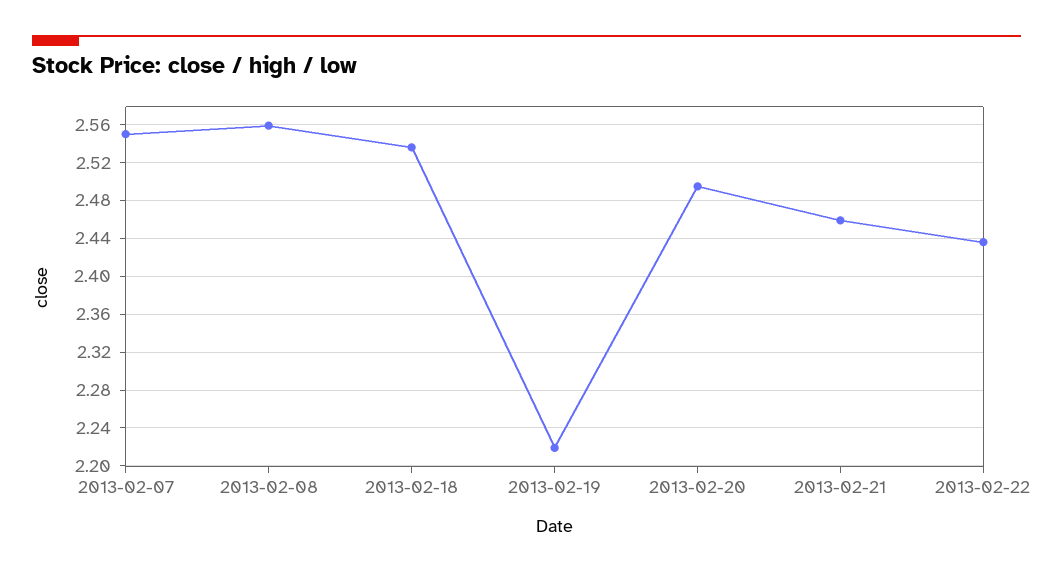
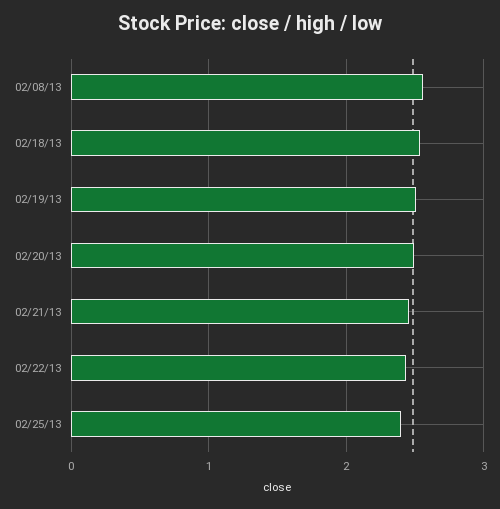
2013-02-07: 2.55 -> none
2013-02-19: 2.22 -> 2.5
02/25/13: none -> 2.4

